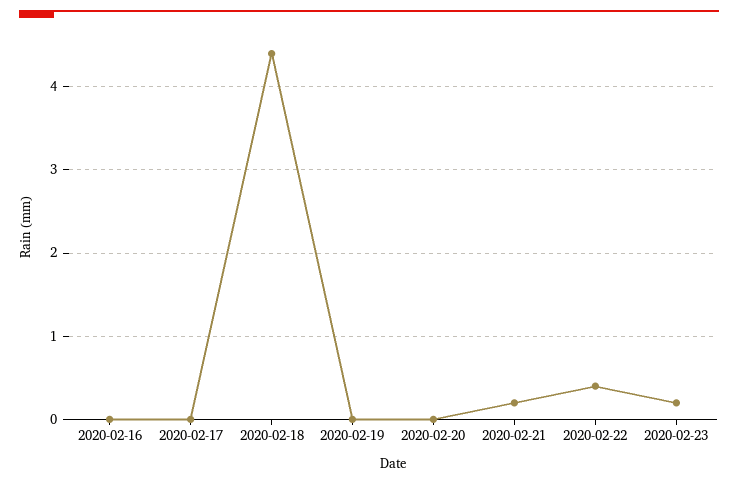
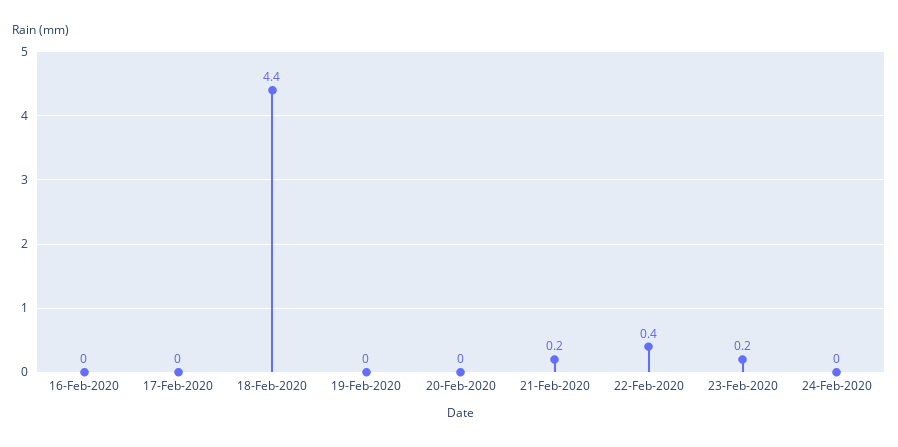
24-Feb-2020: none -> 0

